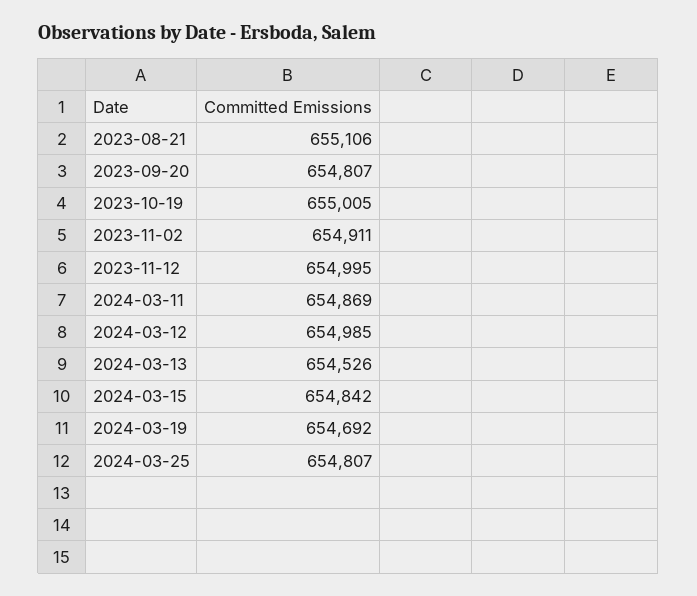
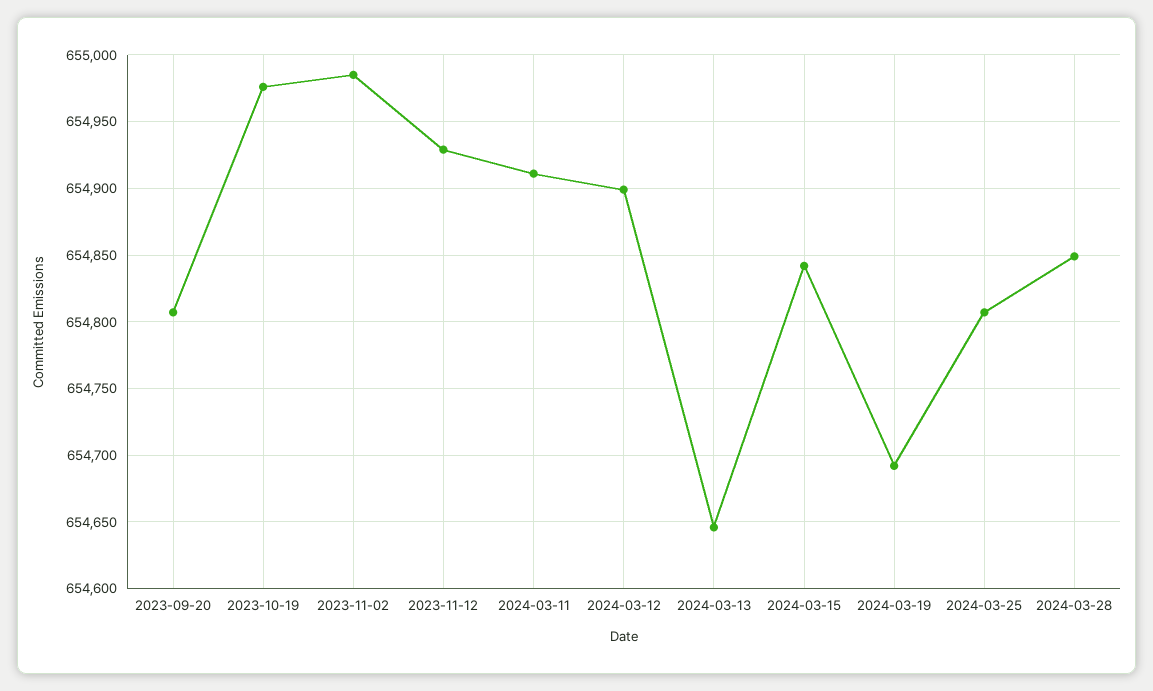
2023-08-21: 655106 -> none
2023-10-19: 655005 -> 654975
2023-11-02: 654911 -> 654985
2023-11-12: 654995 -> 654930
2024-03-11: 654869 -> 654910
2024-03-12: 654985 -> 654900
2024-03-13: 654526 -> 654645
2024-03-28: none -> 654850

